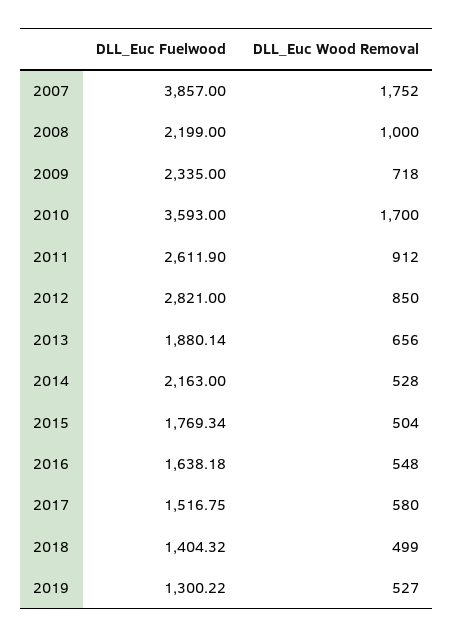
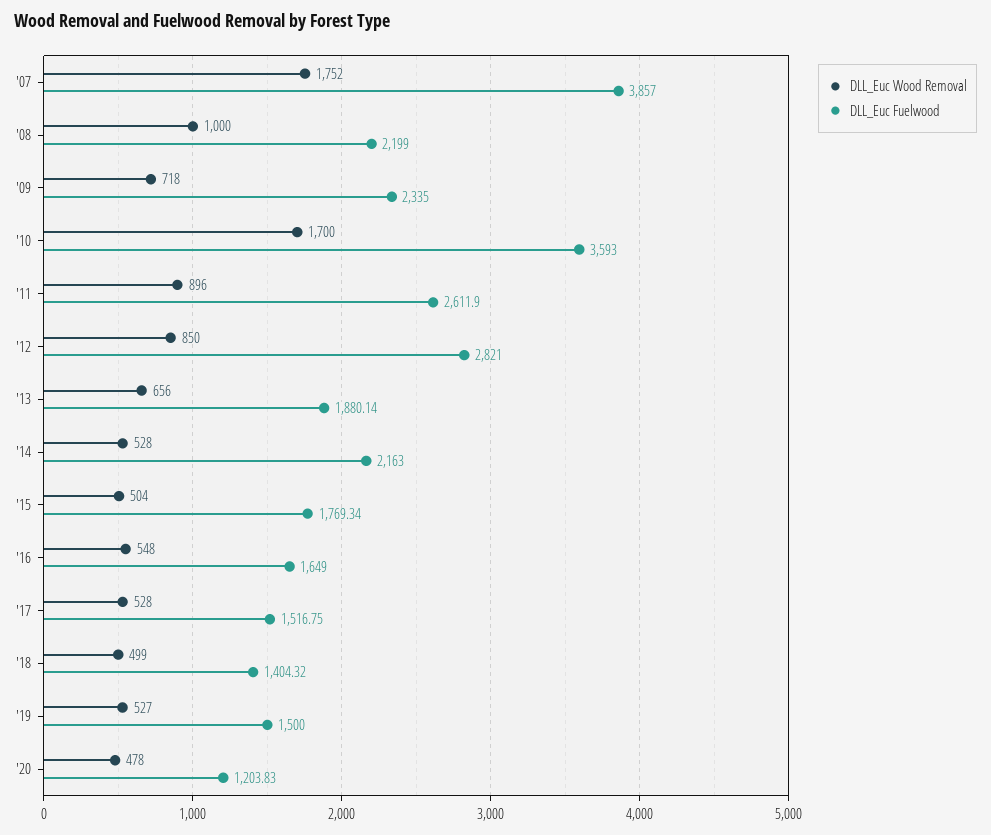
DLL_Euc Wood Removal, 2011: 912 -> 896
DLL_Euc Fuelwood, 2016: 1638.18 -> 1649
DLL_Euc Wood Removal, 2017: 580 -> 528
DLL_Euc Fuelwood, 2019: 1300.22 -> 1500
DLL_Euc Wood Removal, '20: none -> 478
DLL_Euc Fuelwood, '20: none -> 1203.83

